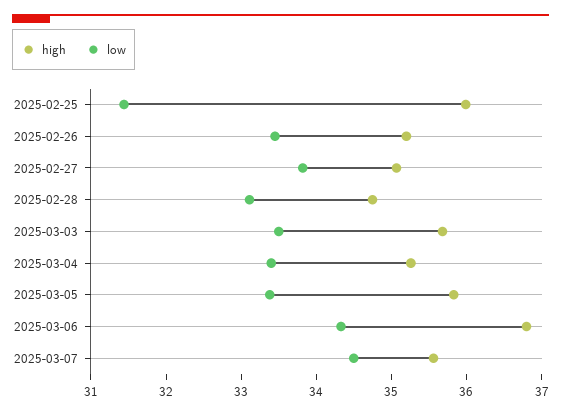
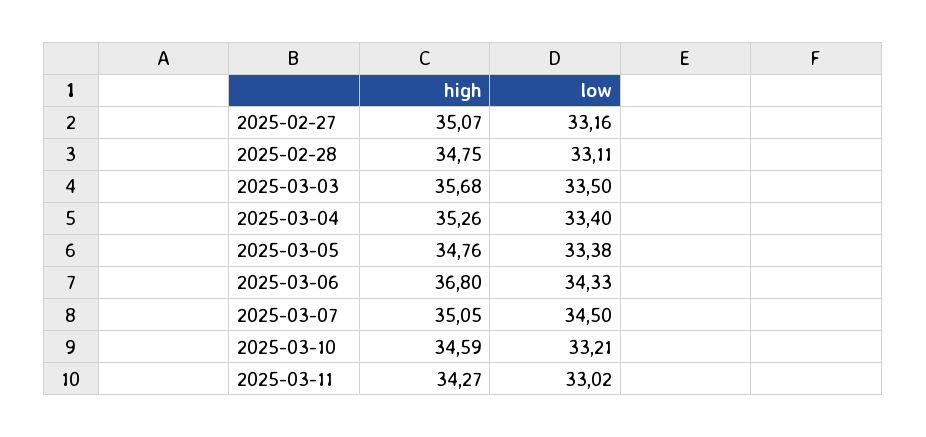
high, 2025-02-25: 36 -> none
low, 2025-02-25: 31.4 -> none
high, 2025-02-26: 35.2 -> none
low, 2025-02-26: 33.4 -> none
low, 2025-02-27: 33.8 -> 33.16
high, 2025-03-05: 35.8 -> 34.76
high, 2025-03-07: 35.6 -> 35.05
high, 2025-03-10: none -> 34.59
low, 2025-03-10: none -> 33.21
high, 2025-03-11: none -> 34.27
low, 2025-03-11: none -> 33.02

